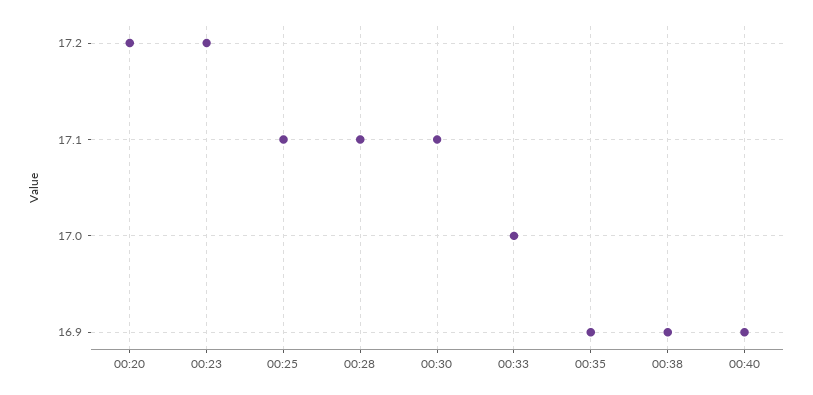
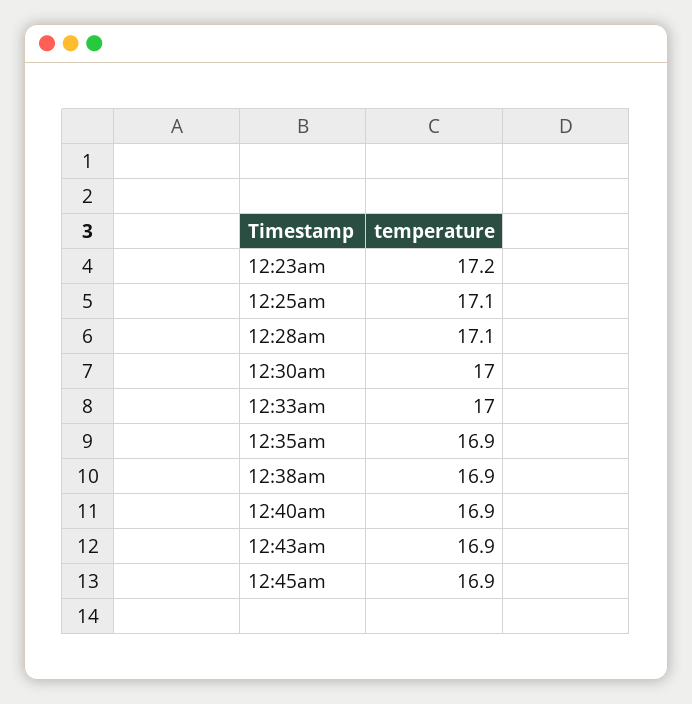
00:20: 17.2 -> none
00:30: 17.1 -> 17
12:43am: none -> 16.9
12:45am: none -> 16.9

